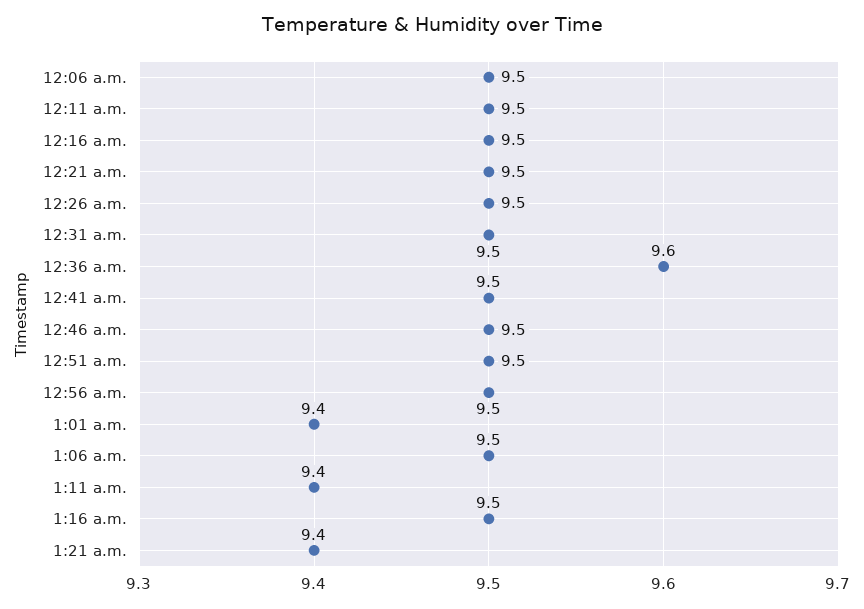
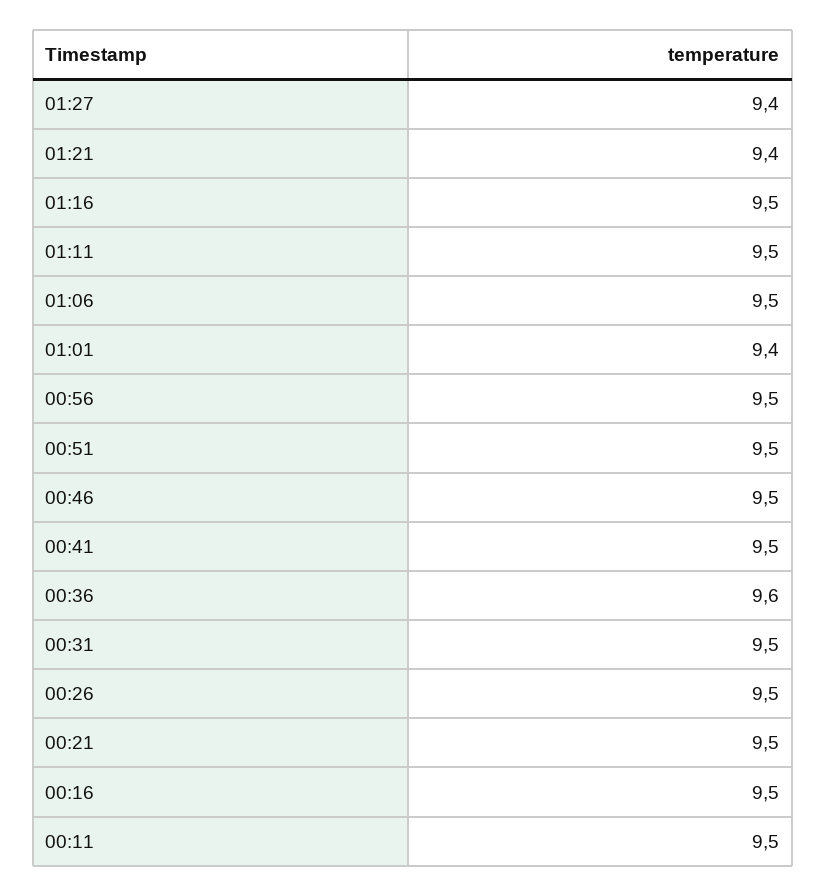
12:06 a.m.: 9.5 -> none
1:11 a.m.: 9.4 -> 9.5
01:27: none -> 9.4

